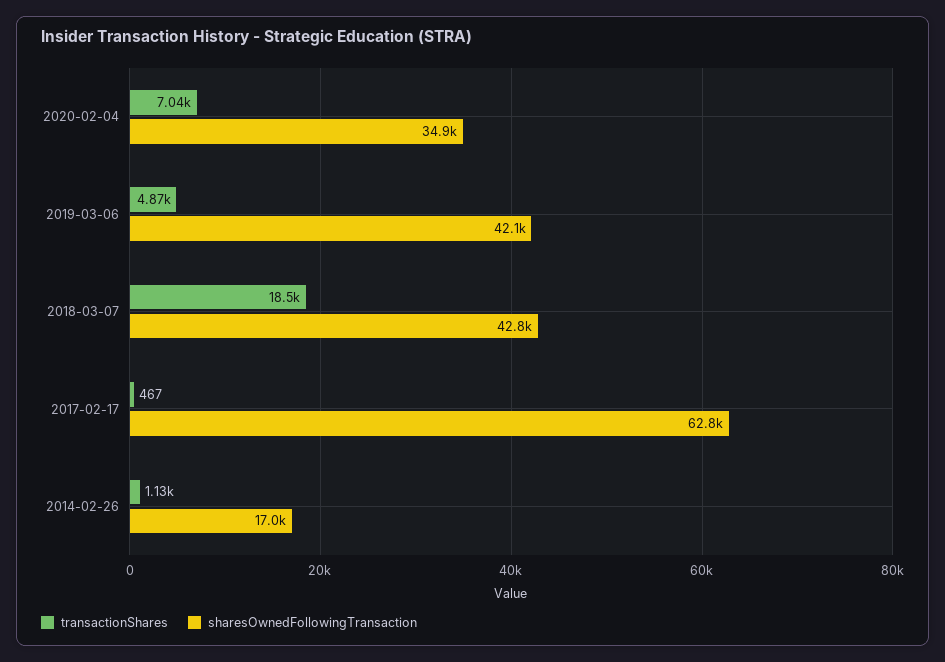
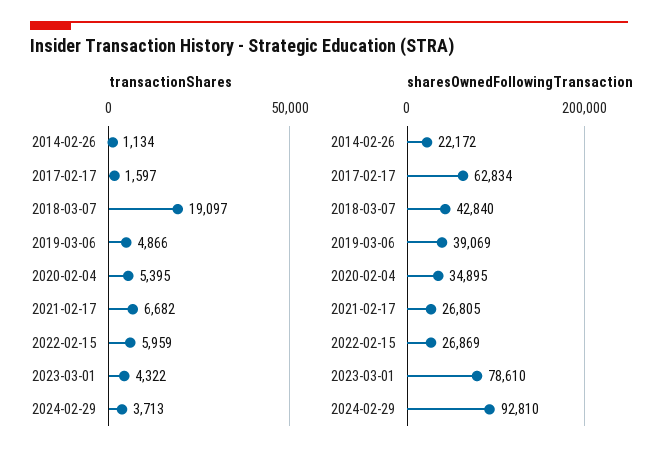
transactionShares, 2020-02-04: 7040 -> 5395
sharesOwnedFollowingTransaction, 2019-03-06: 42100 -> 39069
transactionShares, 2018-03-07: 18500 -> 19097
transactionShares, 2017-02-17: 467 -> 1597
sharesOwnedFollowingTransaction, 2014-02-26: 17000 -> 22172
transactionShares, 2021-02-17: none -> 6682
transactionShares, 2022-02-15: none -> 5959
transactionShares, 2023-03-01: none -> 4322
transactionShares, 2024-02-29: none -> 3713
sharesOwnedFollowingTransaction, 2021-02-17: none -> 26805
sharesOwnedFollowingTransaction, 2022-02-15: none -> 26869
sharesOwnedFollowingTransaction, 2023-03-01: none -> 78610
sharesOwnedFollowingTransaction, 2024-02-29: none -> 92810

